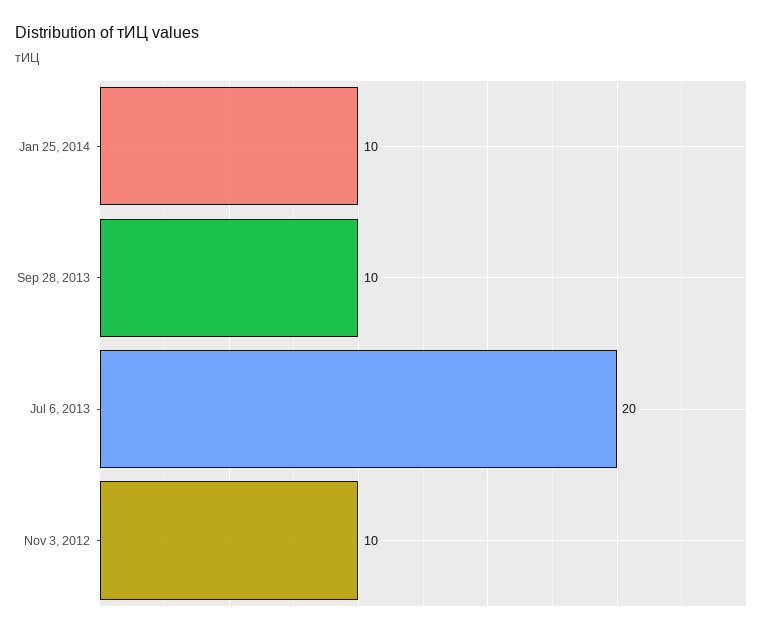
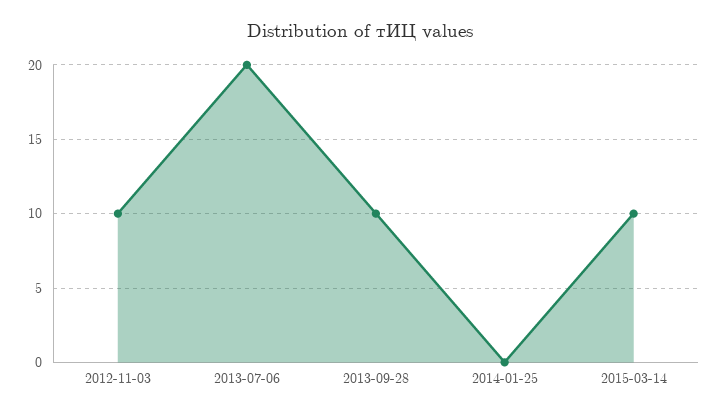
Jan 25, 2014: 10 -> 0
2015-03-14: none -> 10

